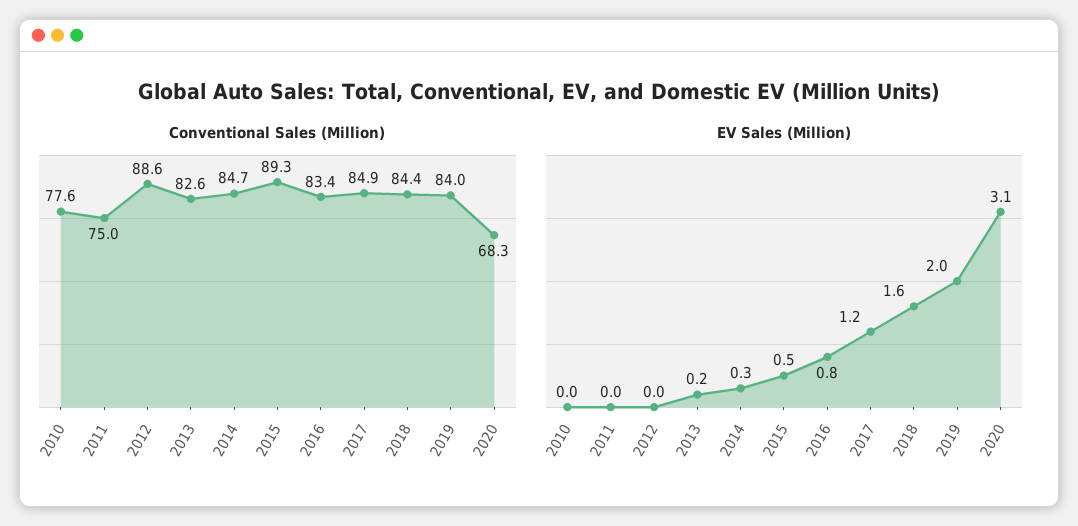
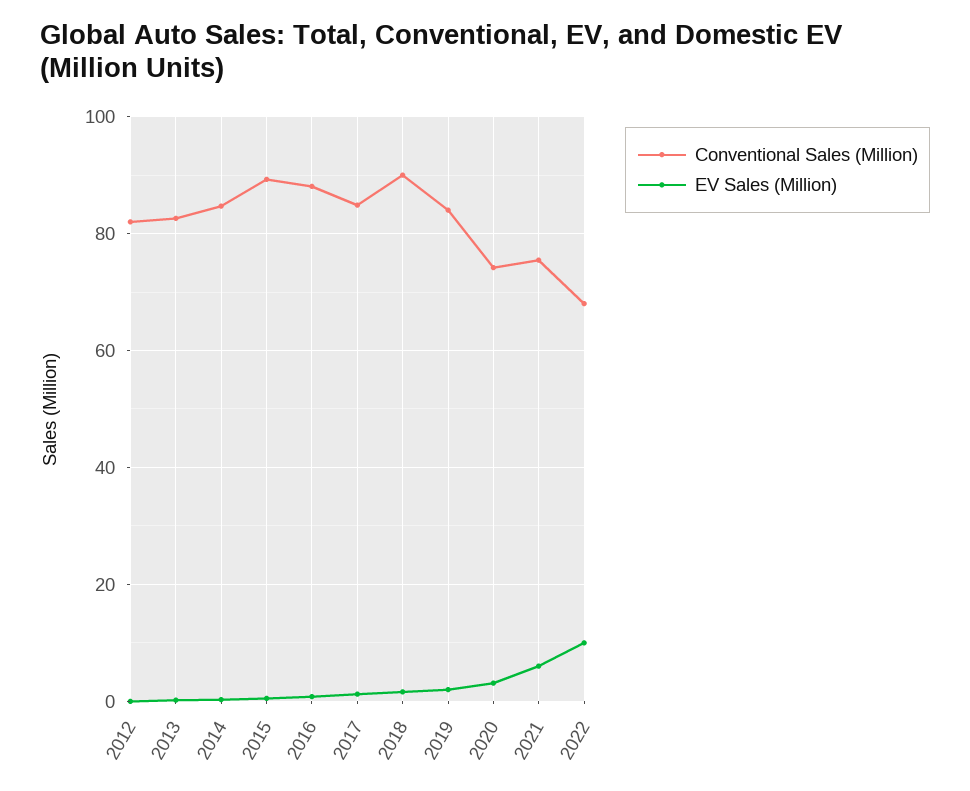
Conventional Sales (Million), 2010: 77.6 -> none
Conventional Sales (Million), 2011: 75 -> none
Conventional Sales (Million), 2012: 88.6 -> 82
Conventional Sales (Million), 2016: 83.4 -> 88
Conventional Sales (Million), 2018: 84.4 -> 90
Conventional Sales (Million), 2020: 68.3 -> 74
EV Sales (Million), 2010: 0 -> none
EV Sales (Million), 2011: 0 -> none
Conventional Sales (Million), 2021: none -> 76
EV Sales (Million), 2021: none -> 6
Conventional Sales (Million), 2022: none -> 68
EV Sales (Million), 2022: none -> 10

